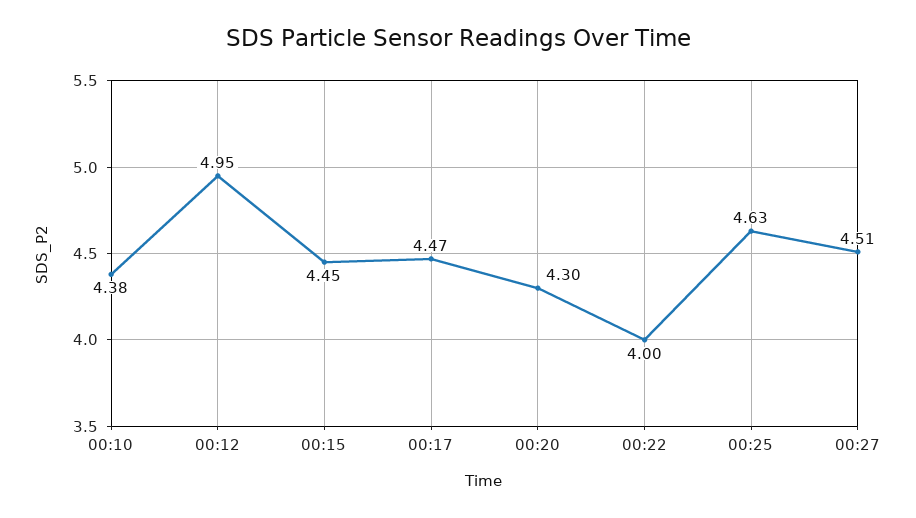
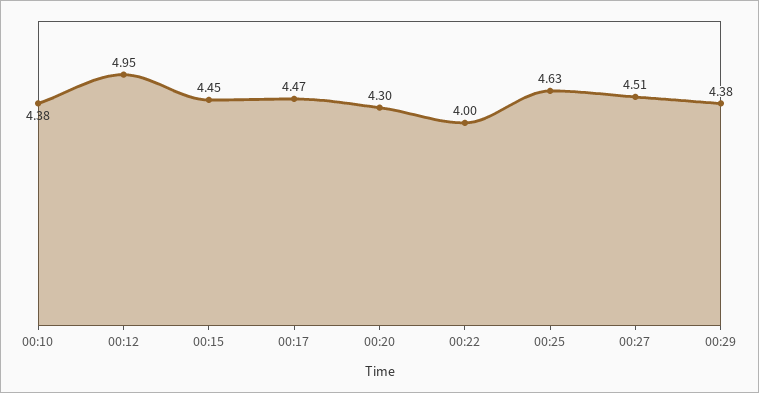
00:29: none -> 4.38

